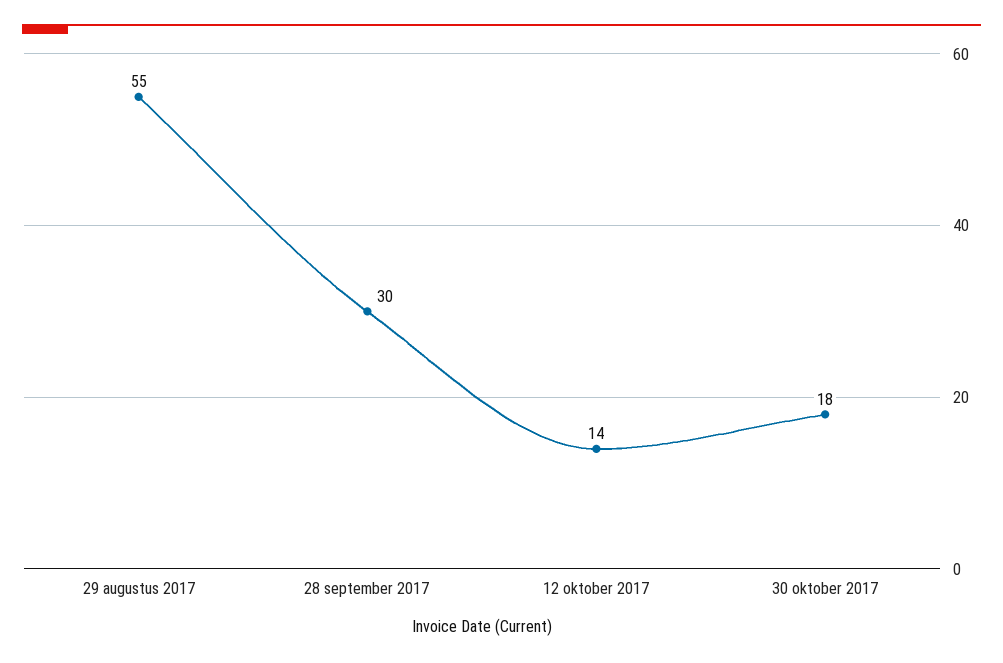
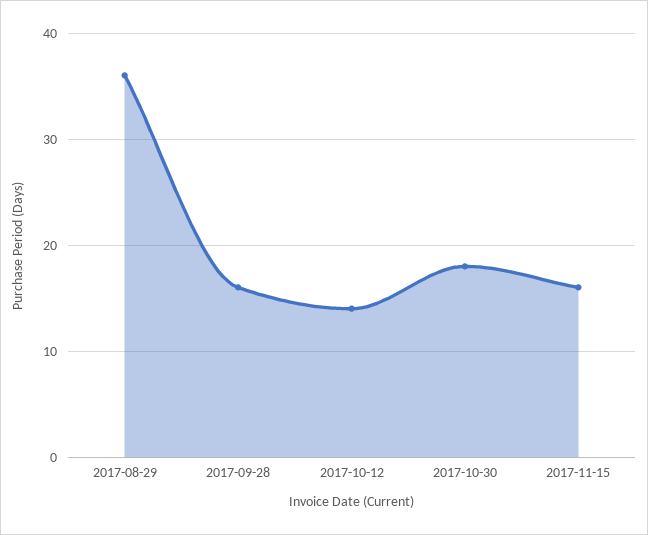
29 augustus 2017: 55 -> 36
28 september 2017: 30 -> 16
2017-11-15: none -> 16

